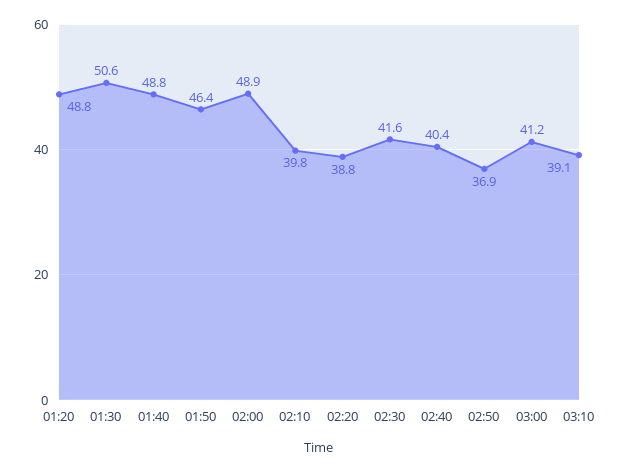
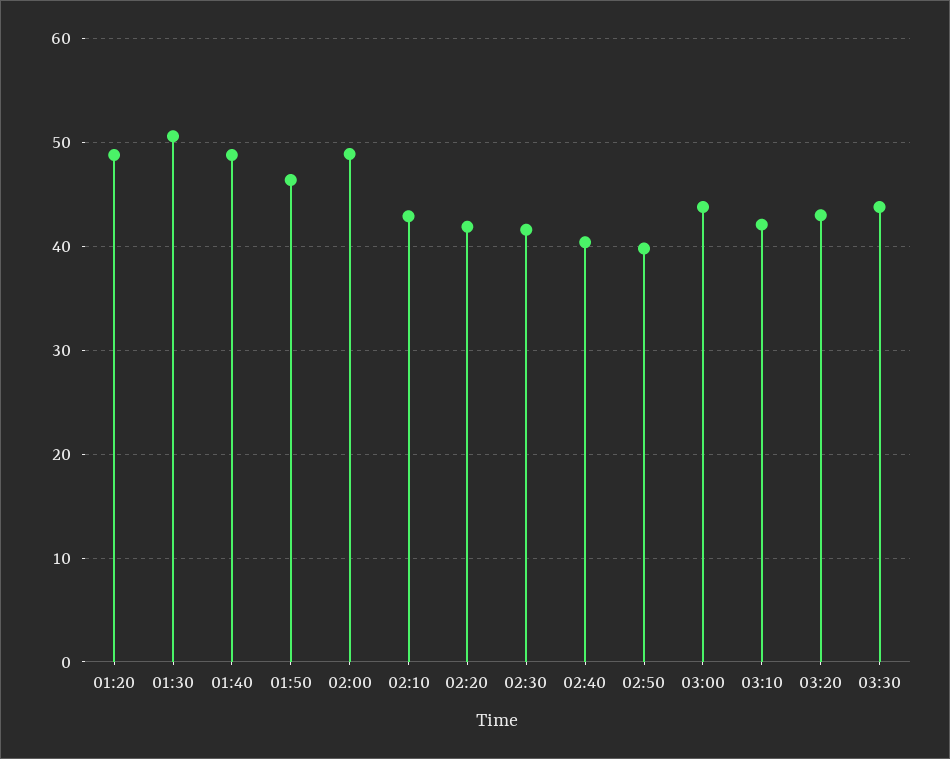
02:10: 39.8 -> 43
02:20: 38.8 -> 42
02:50: 36.9 -> 40
03:00: 41.2 -> 44
03:10: 39.1 -> 42
03:20: none -> 43
03:30: none -> 44

